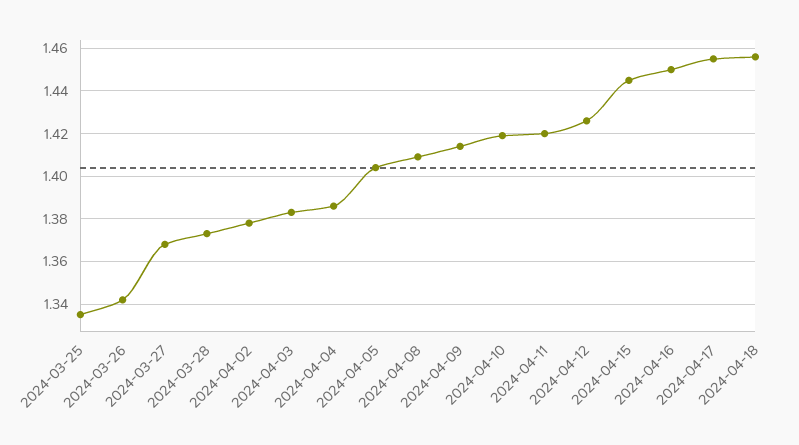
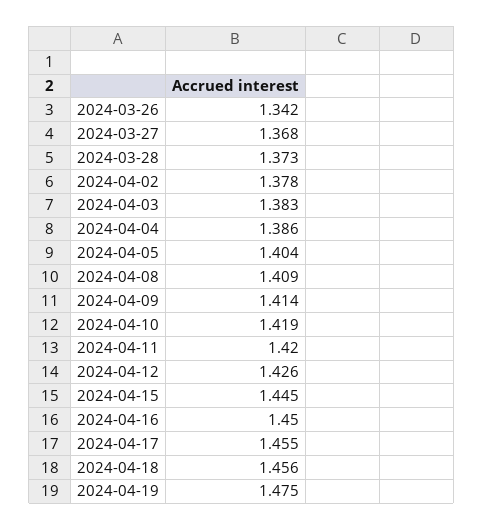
2024-03-25: 1.335 -> none
2024-04-19: none -> 1.475

